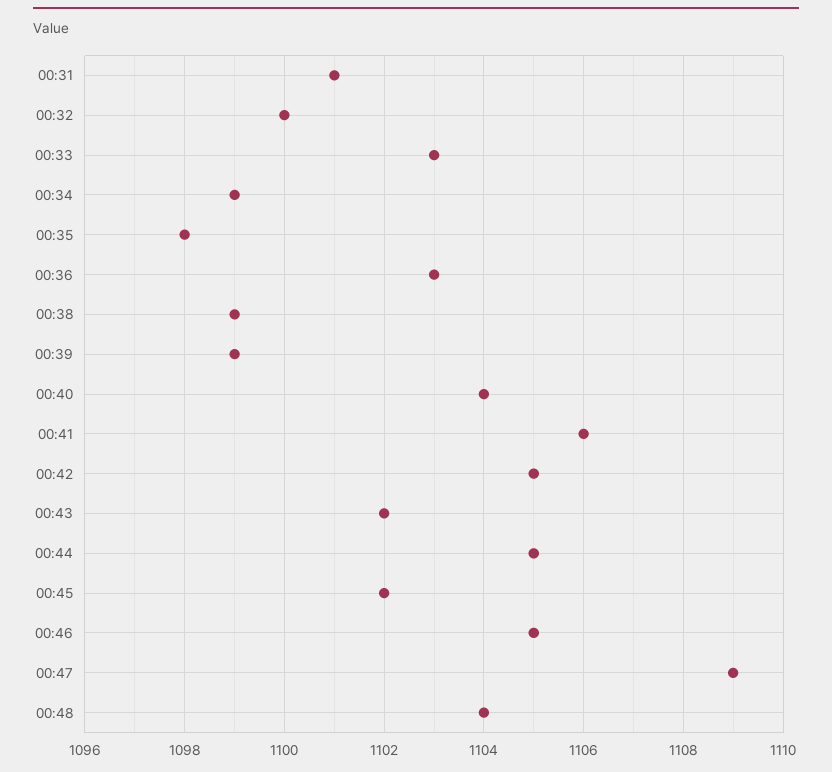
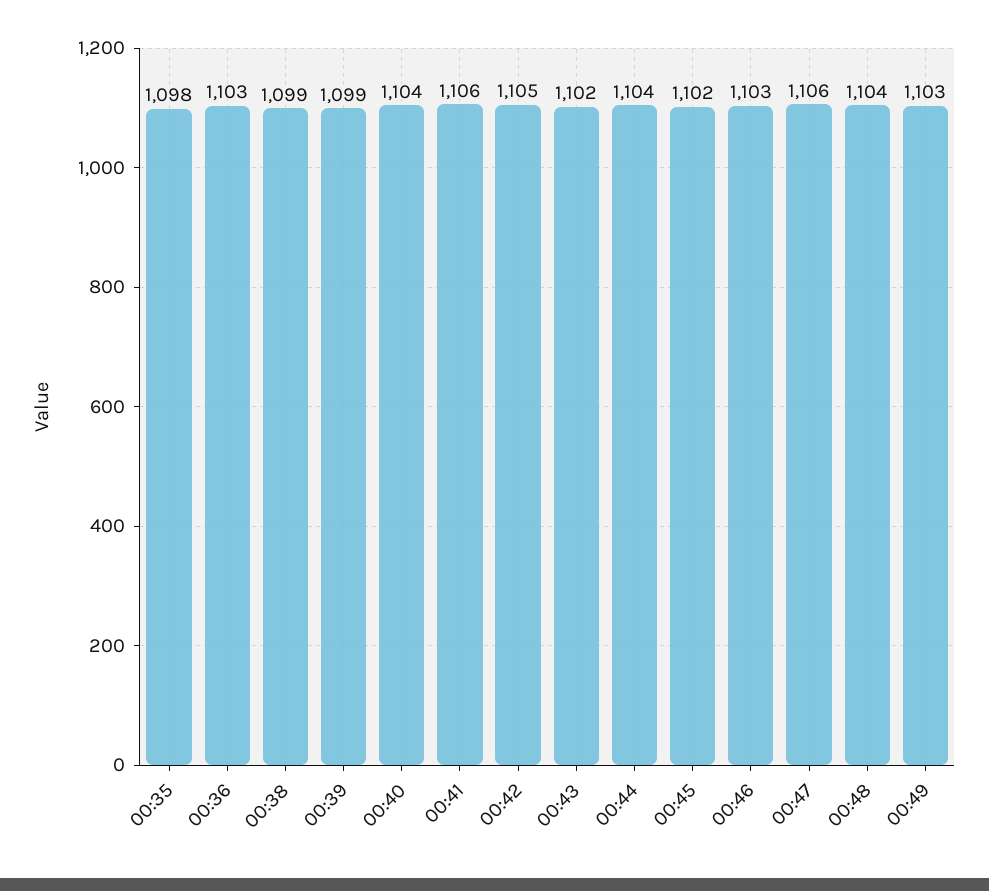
00:31: 1101 -> none
00:32: 1100 -> none
00:33: 1103 -> none
00:34: 1099 -> none
00:44: 1105 -> 1104
00:46: 1105 -> 1103
00:47: 1109 -> 1106
00:49: none -> 1103

